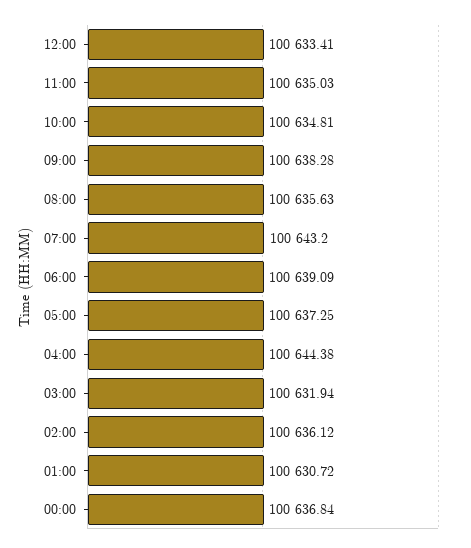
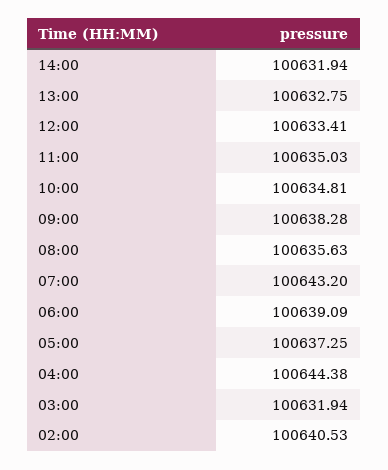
02:00: 100636.12 -> 100640.53
01:00: 100630.72 -> none
00:00: 100636.84 -> none
14:00: none -> 100631.94
13:00: none -> 100632.75

